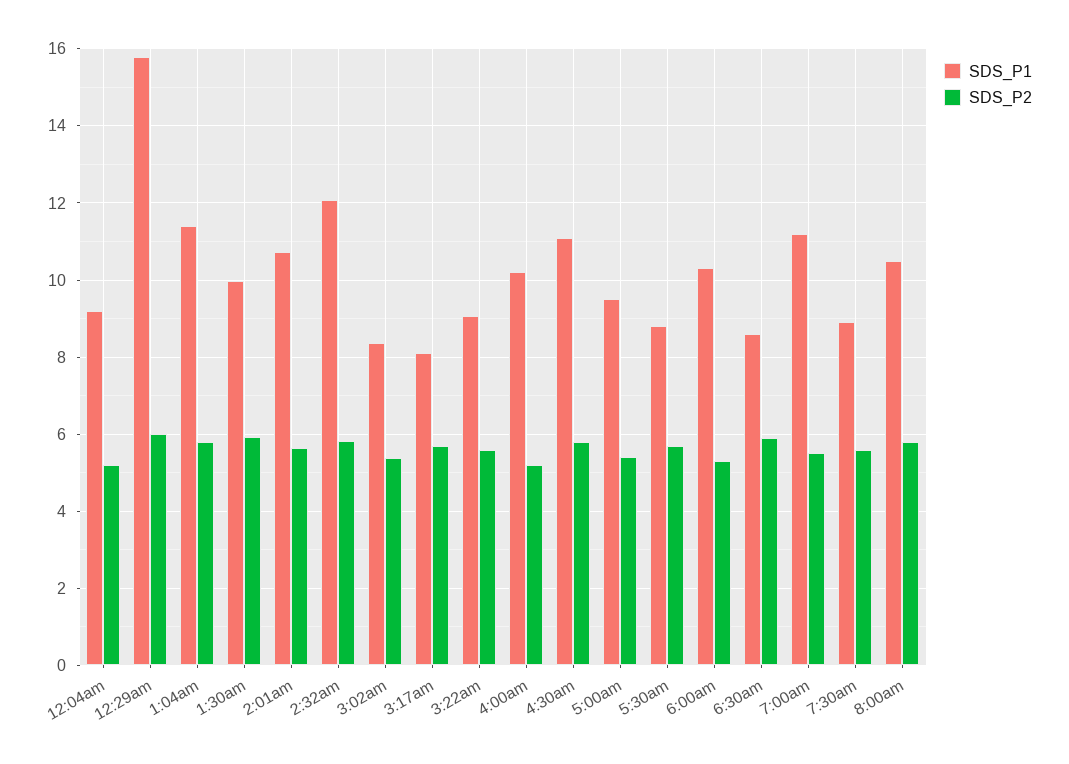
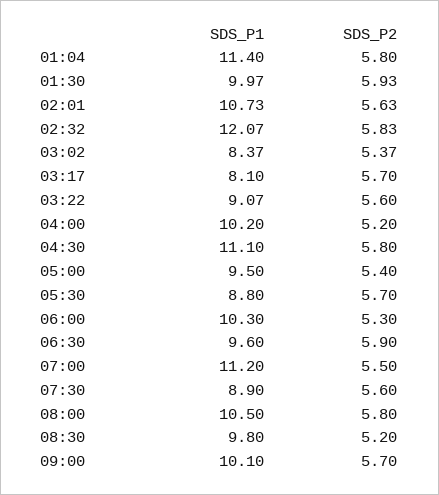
SDS_P1, 12:04am: 9.2 -> none
SDS_P2, 12:04am: 5.2 -> none
SDS_P1, 12:29am: 15.8 -> none
SDS_P2, 12:29am: 6 -> none
SDS_P1, 6:30am: 8.6 -> 9.6
SDS_P1, 08:30: none -> 9.8
SDS_P2, 08:30: none -> 5.2
SDS_P1, 09:00: none -> 10.1
SDS_P2, 09:00: none -> 5.7

